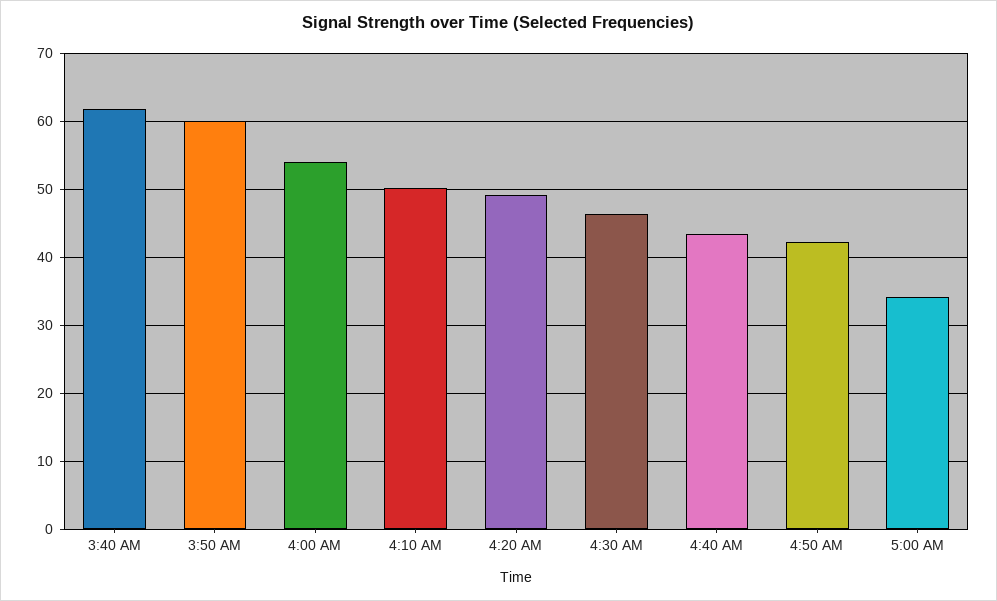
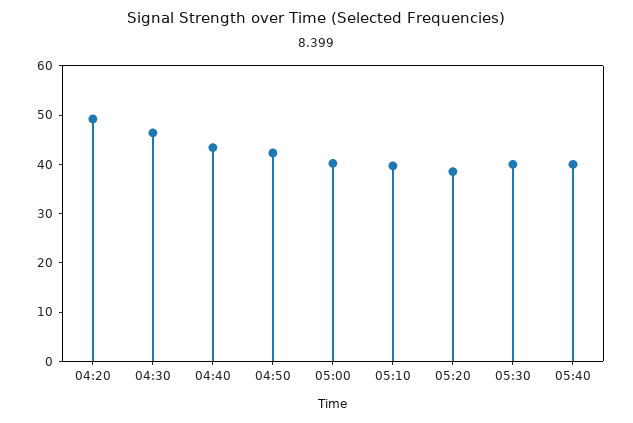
3:40 AM: 62 -> none
3:50 AM: 60 -> none
4:00 AM: 54 -> none
4:10 AM: 50 -> none
5:00 AM: 34 -> 40
05:10: none -> 40
05:20: none -> 38
05:30: none -> 40
05:40: none -> 40

